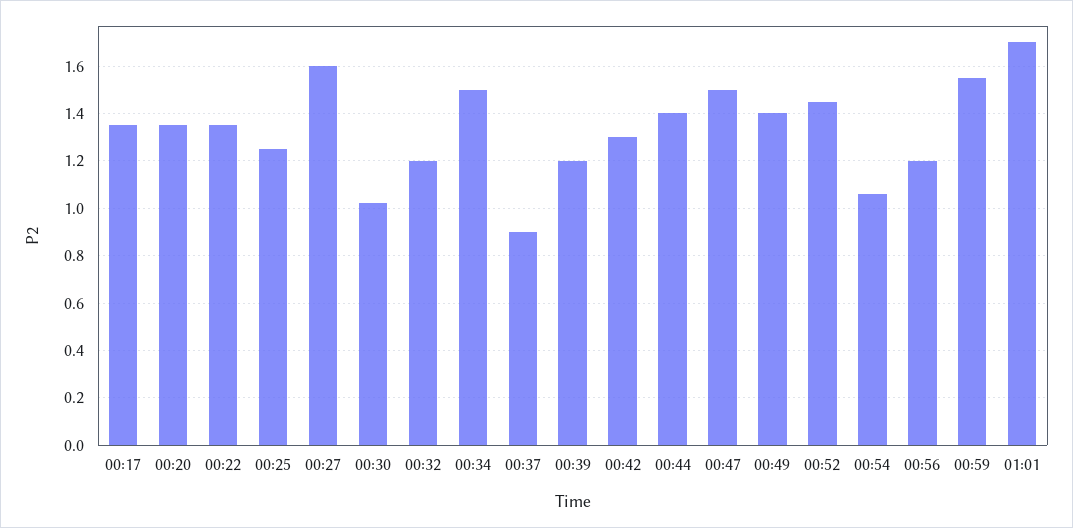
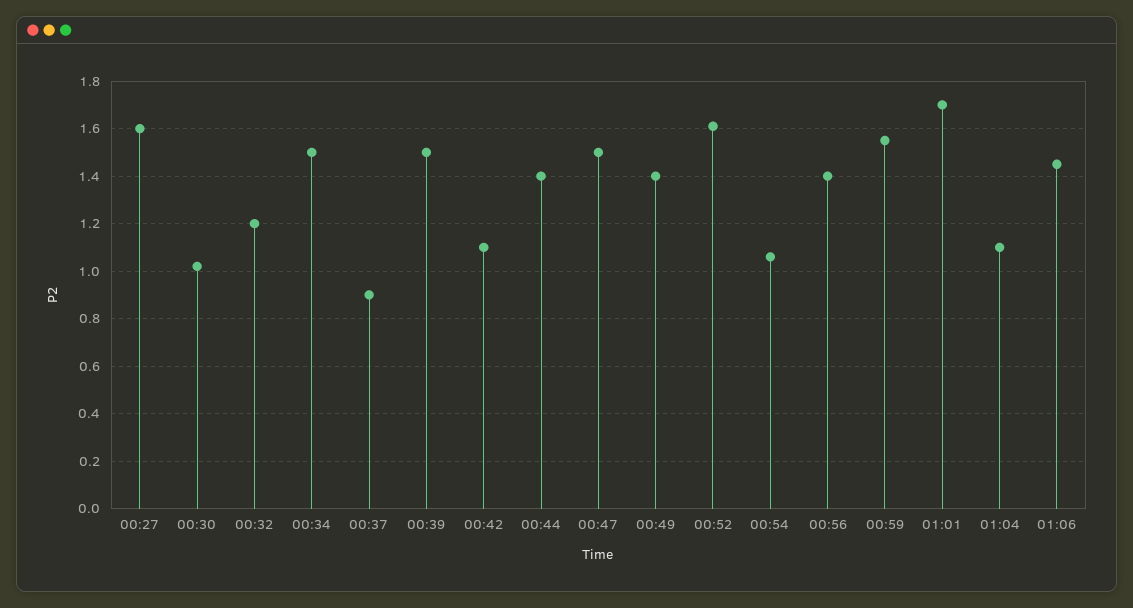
00:17: 1.35 -> none
00:20: 1.35 -> none
00:22: 1.35 -> none
00:25: 1.25 -> none
00:39: 1.2 -> 1.5
00:42: 1.3 -> 1.1
00:52: 1.45 -> 1.6
00:56: 1.2 -> 1.4
01:04: none -> 1.1
01:06: none -> 1.45

